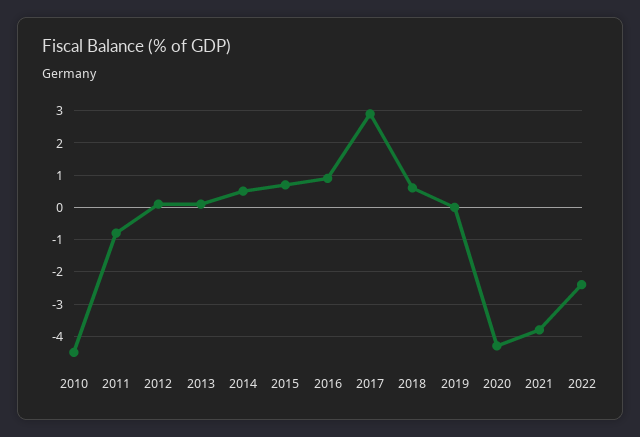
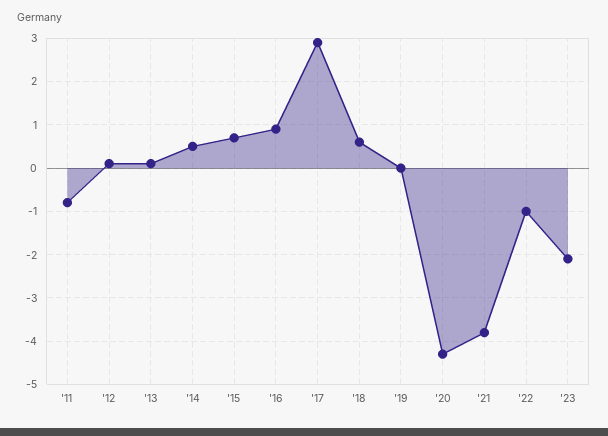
2010: -4.5 -> none
2022: -2.5 -> -1
'23: none -> -2

